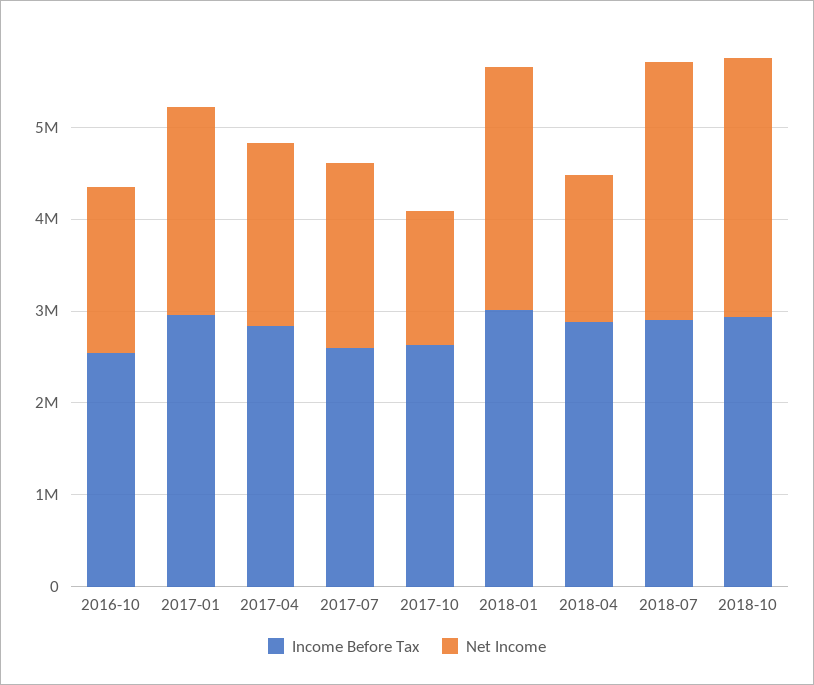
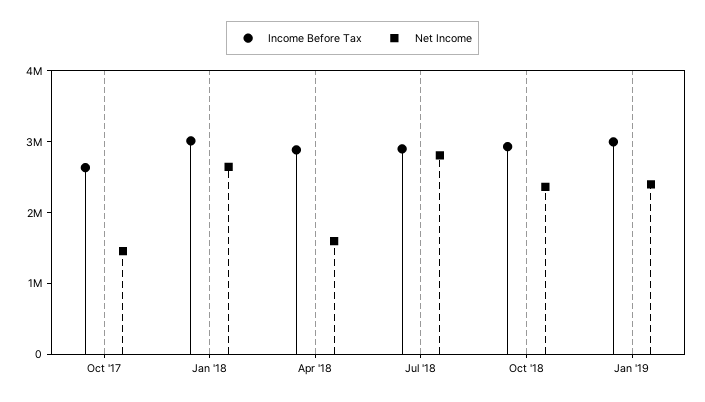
Income Before Tax, 2016-10: 2600000 -> none
Net Income, 2016-10: 1800000 -> none
Income Before Tax, 2017-01: 3000000 -> none
Net Income, 2017-01: 2200000 -> none
Income Before Tax, 2017-04: 2800000 -> none
Net Income, 2017-04: 2000000 -> none
Income Before Tax, 2017-07: 2600000 -> none
Net Income, 2017-07: 2000000 -> none
Net Income, 2018-10: 2800000 -> 2400000
Income Before Tax, Jan '19: none -> 3000000
Net Income, Jan '19: none -> 2400000

